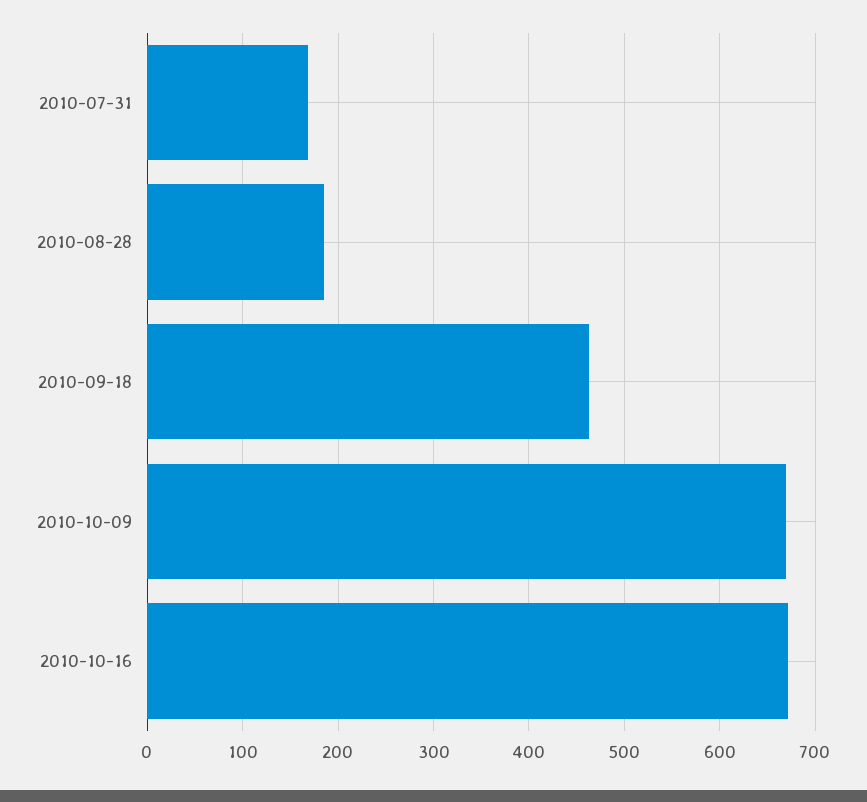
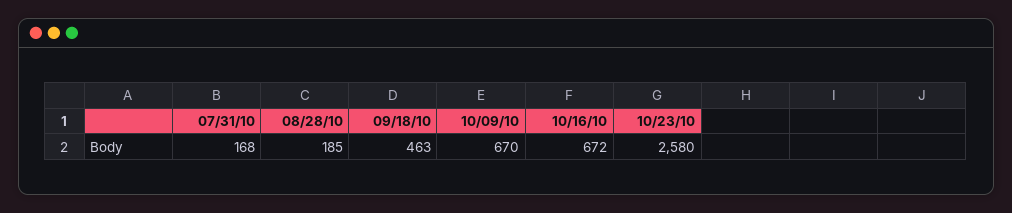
10/23/10: none -> 2580

